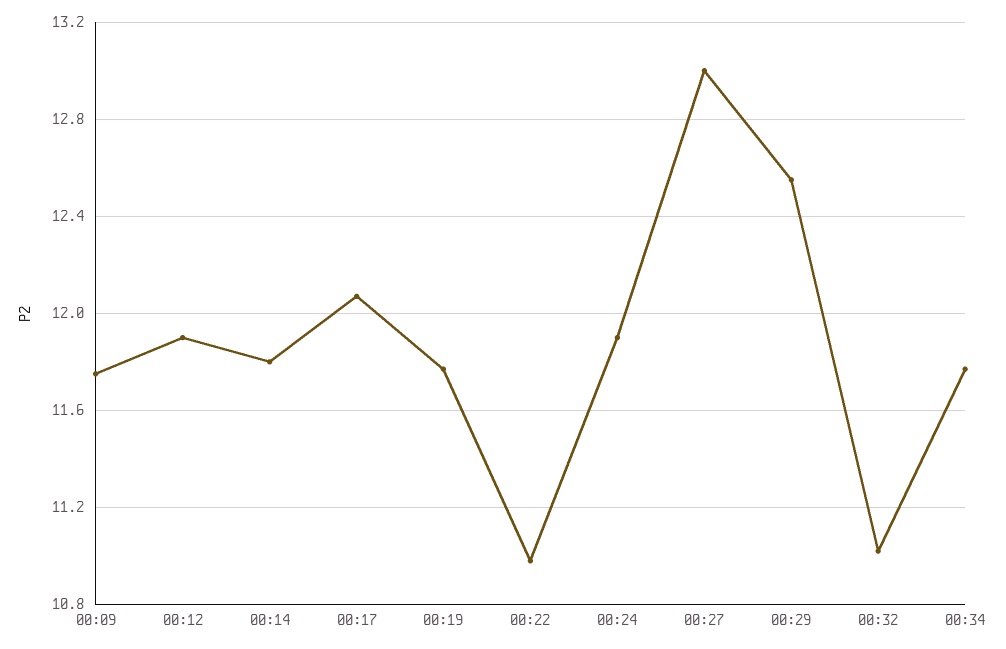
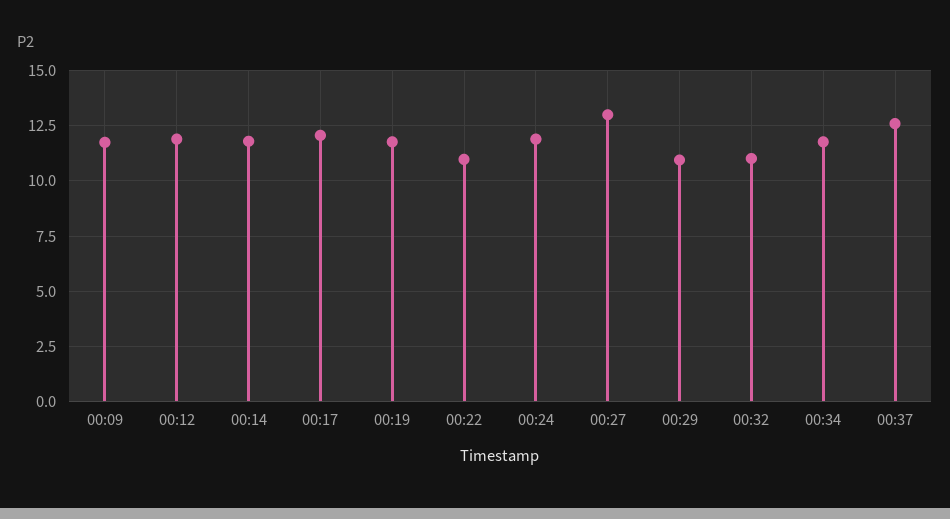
00:29: 12.55 -> 11
00:37: none -> 12.5

